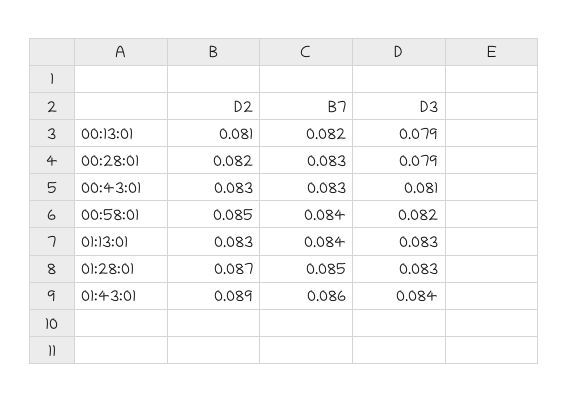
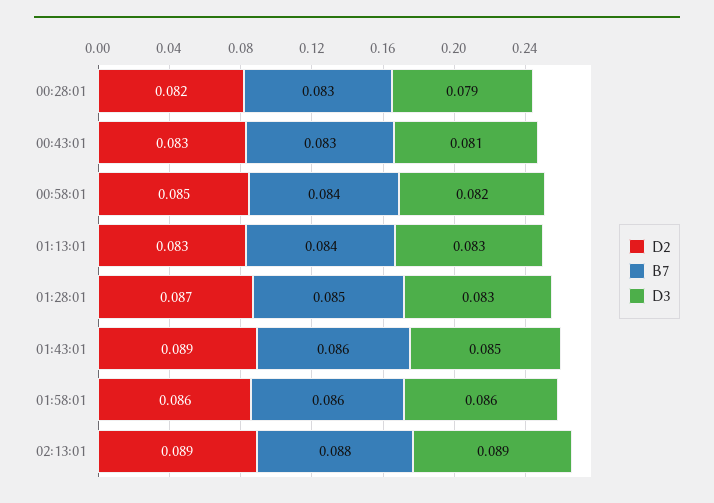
D2, 00:13:01: 0.081 -> none
B7, 00:13:01: 0.082 -> none
D3, 00:13:01: 0.079 -> none
D3, 01:43:01: 0.084 -> 0.085
D2, 01:58:01: none -> 0.086
B7, 01:58:01: none -> 0.086
D3, 01:58:01: none -> 0.086
D2, 02:13:01: none -> 0.089
B7, 02:13:01: none -> 0.088
D3, 02:13:01: none -> 0.089

